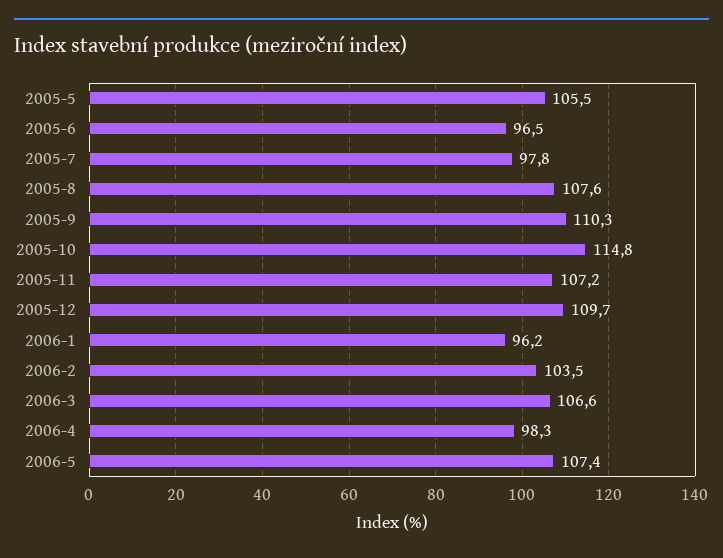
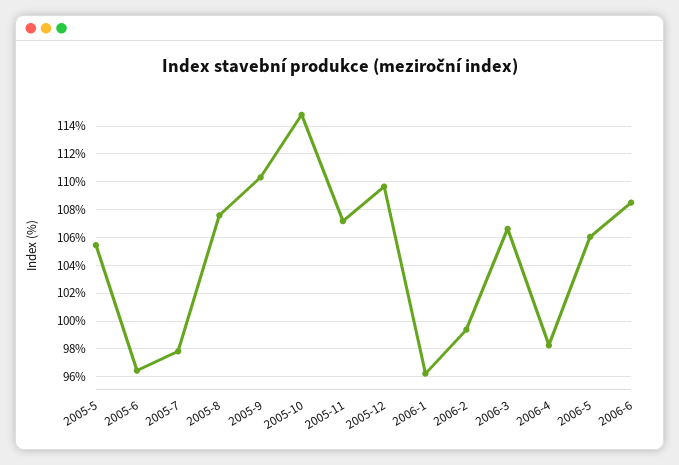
2006-2: 103.5 -> 99.5
2006-5: 107.4 -> 106
2006-6: none -> 108.5

